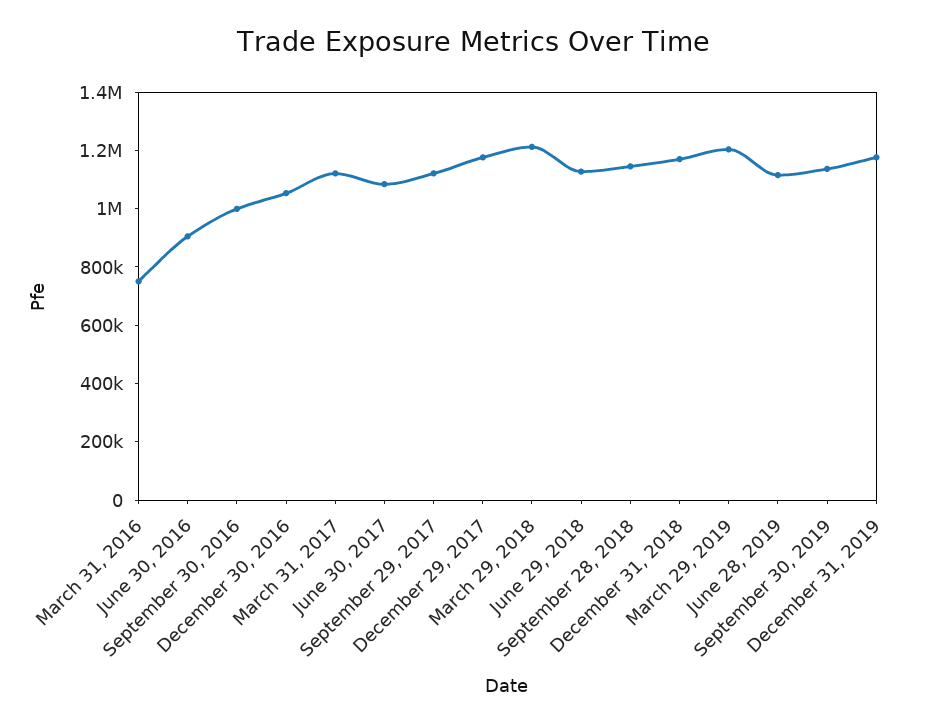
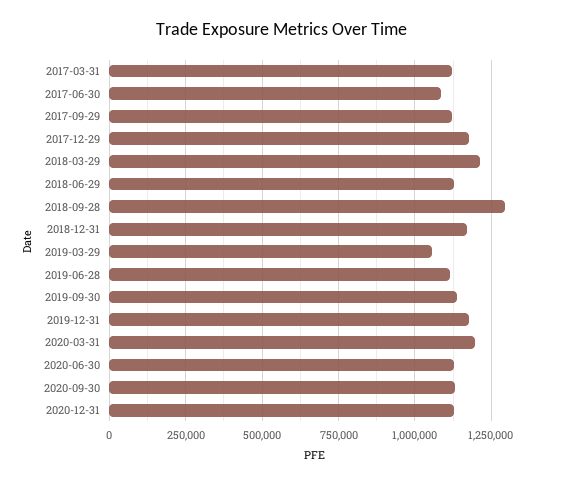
March 31, 2016: 750000 -> none
June 30, 2016: 900000 -> none
September 30, 2016: 1000000 -> none
December 30, 2016: 1050000 -> none
September 28, 2018: 1150000 -> 1300000
March 29, 2019: 1200000 -> 1050000
2020-03-31: none -> 1200000
2020-06-30: none -> 1125000
2020-09-30: none -> 1125000
2020-12-31: none -> 1125000

